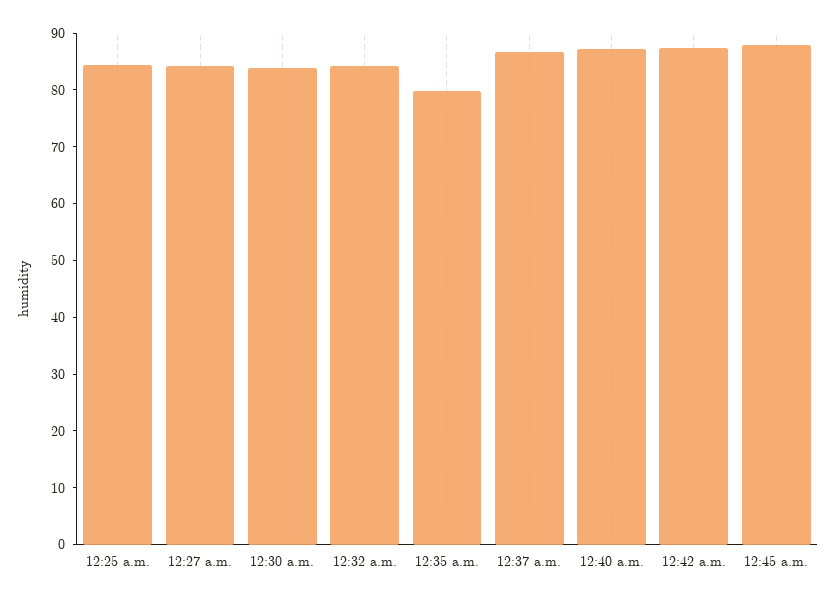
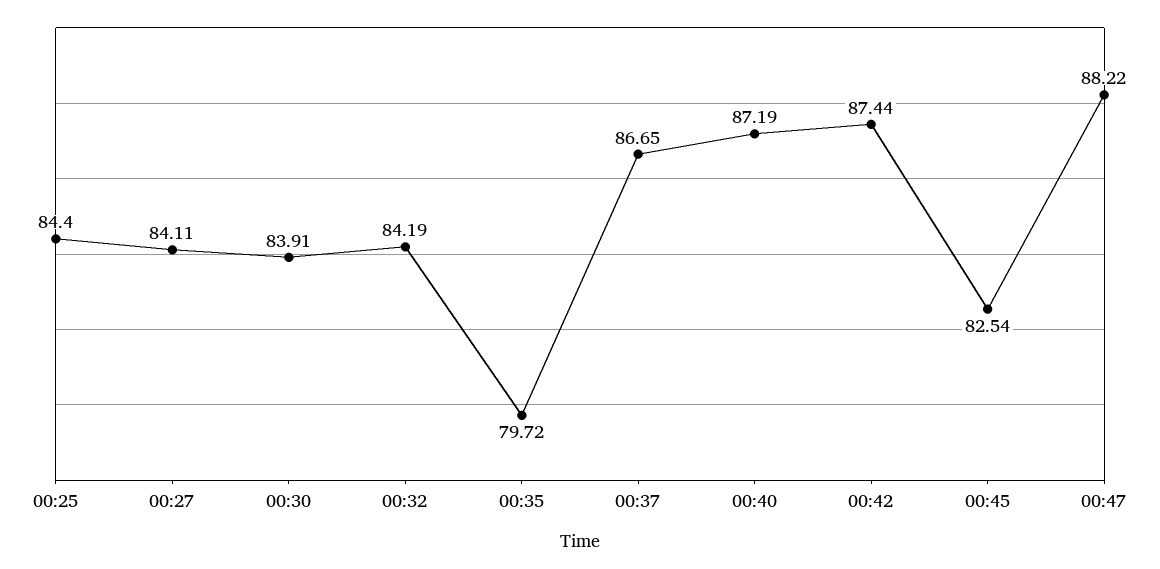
12:45 a.m.: 88 -> 82.54
00:47: none -> 88.22

